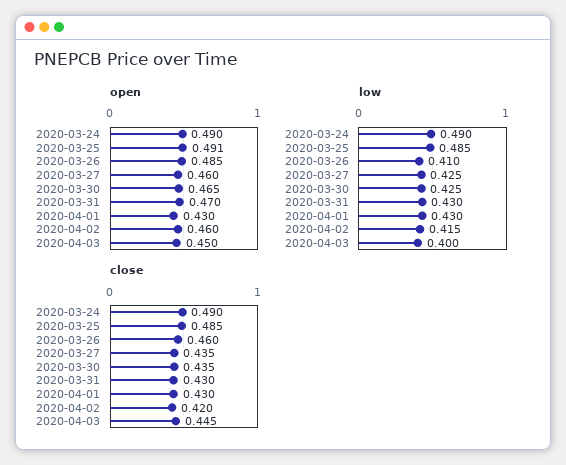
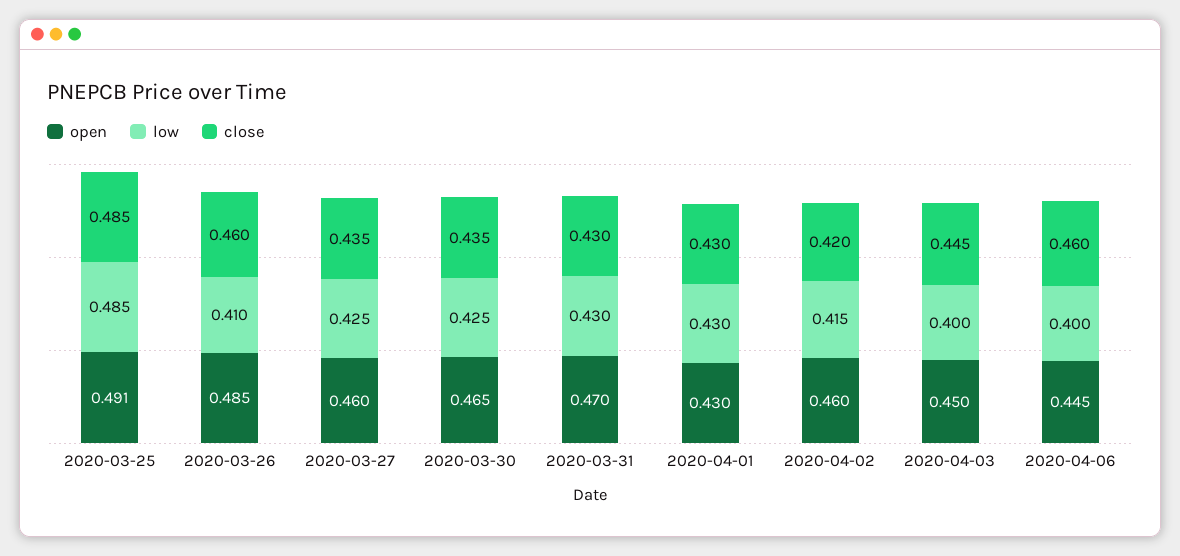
open, 2020-03-24: 0.49 -> none
low, 2020-03-24: 0.49 -> none
close, 2020-03-24: 0.49 -> none
open, 2020-04-06: none -> 0.445
low, 2020-04-06: none -> 0.4
close, 2020-04-06: none -> 0.46

